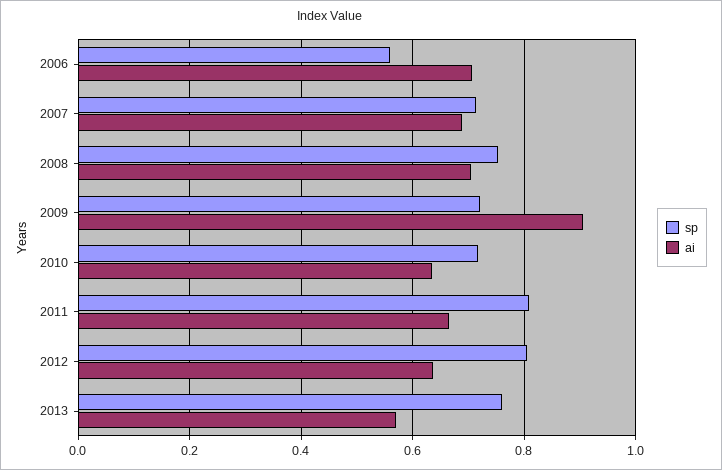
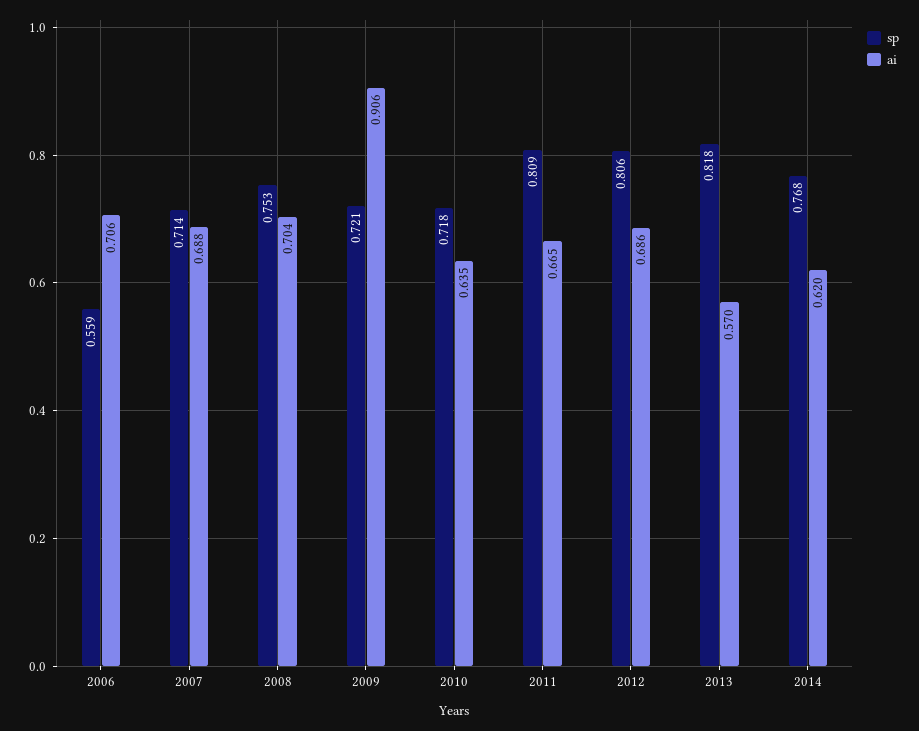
ai, 2012: 0.64 -> 0.686
sp, 2013: 0.76 -> 0.818
sp, 2014: none -> 0.768
ai, 2014: none -> 0.62

